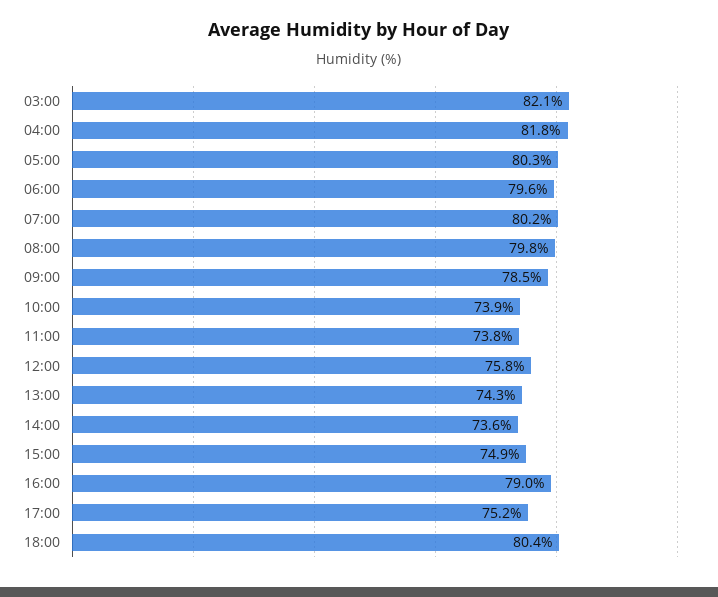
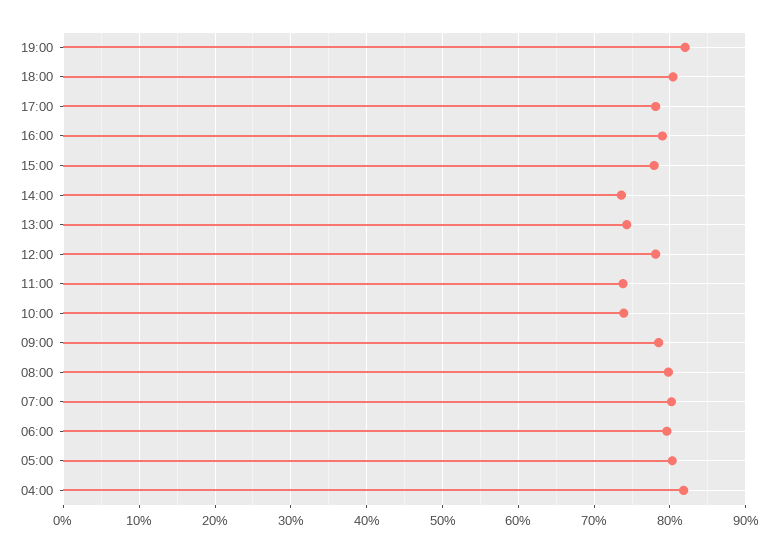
03:00: 82.1 -> none
12:00: 75.8 -> 78
15:00: 74.9 -> 78
17:00: 75.2 -> 78
19:00: none -> 82

